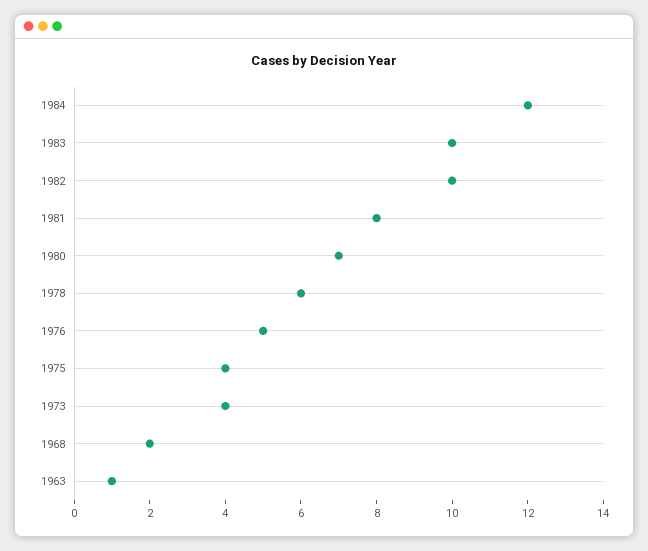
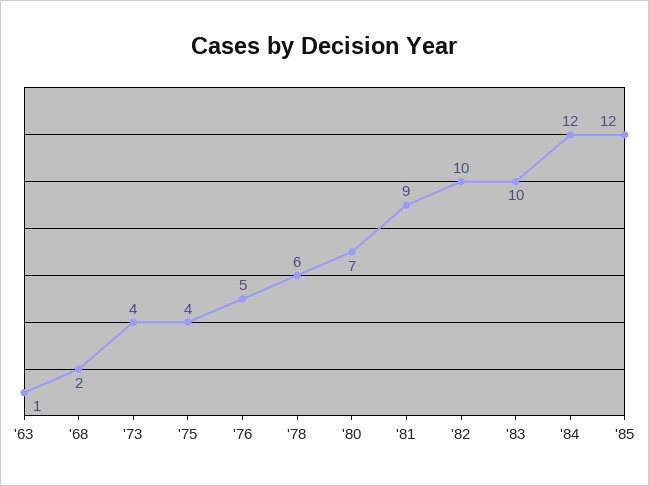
1981: 8 -> 9
'85: none -> 12

